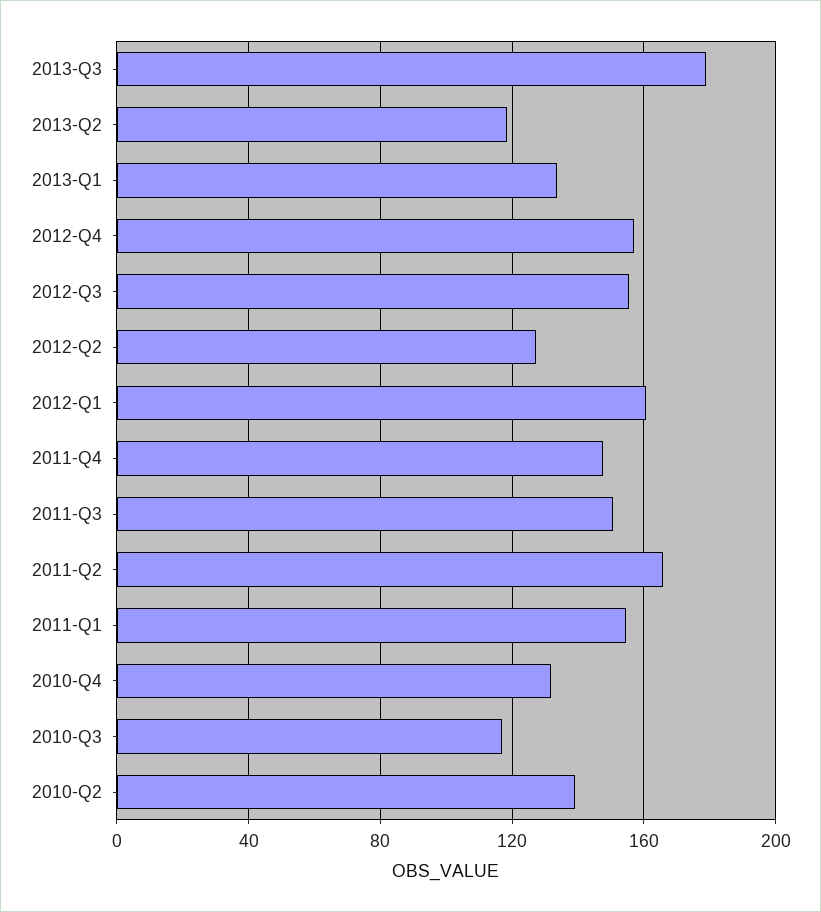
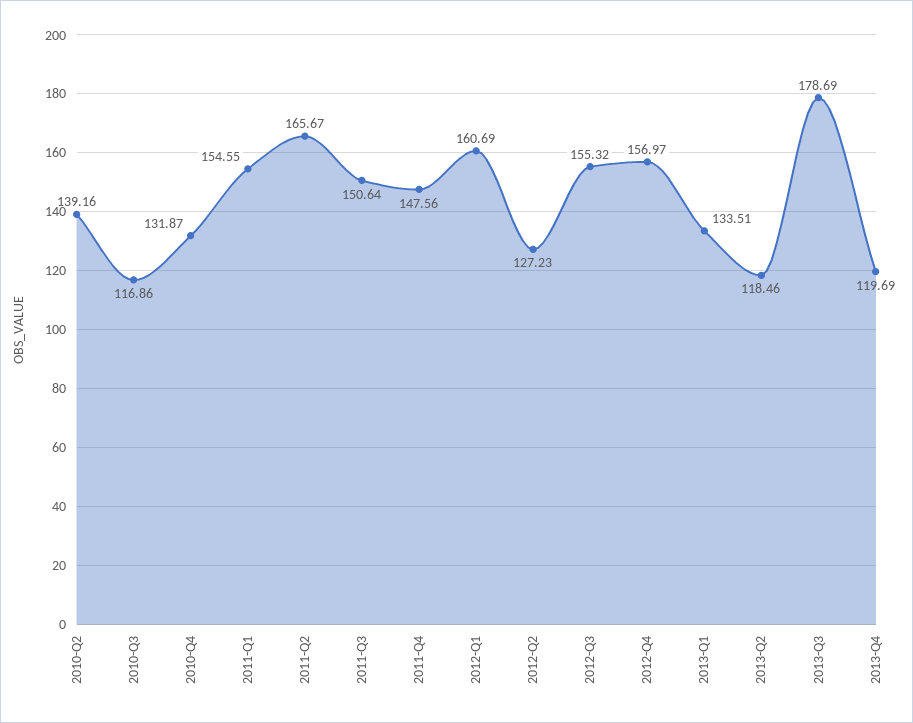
2013-Q4: none -> 119.69

